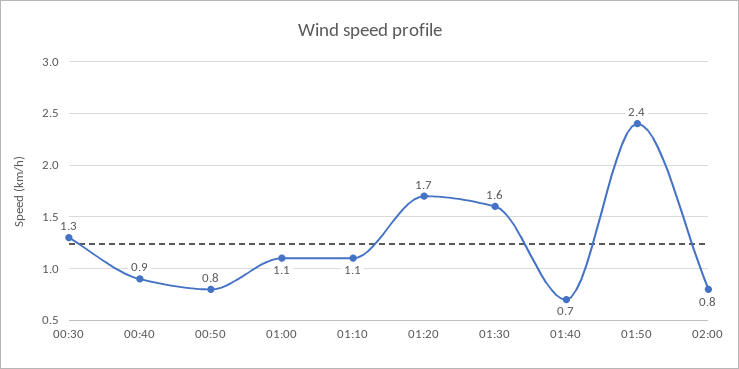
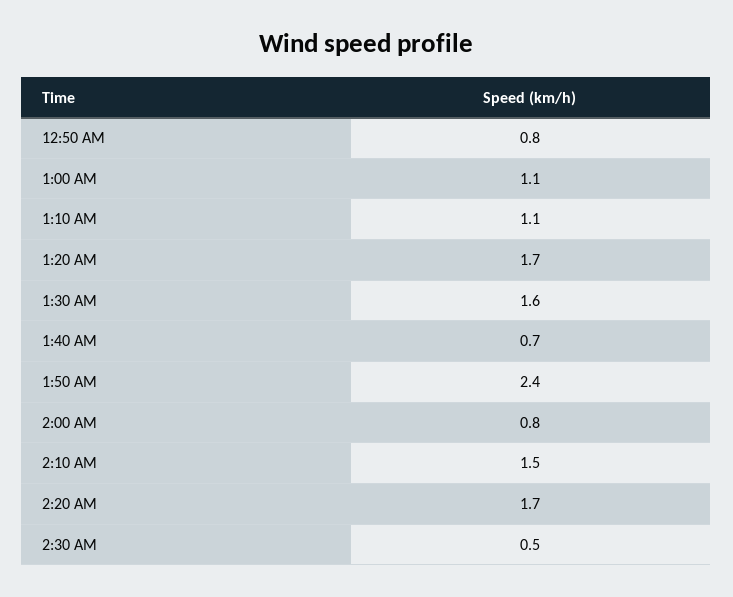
00:30: 1.3 -> none
00:40: 0.9 -> none
2:10 AM: none -> 1.5
2:20 AM: none -> 1.7
2:30 AM: none -> 0.5

